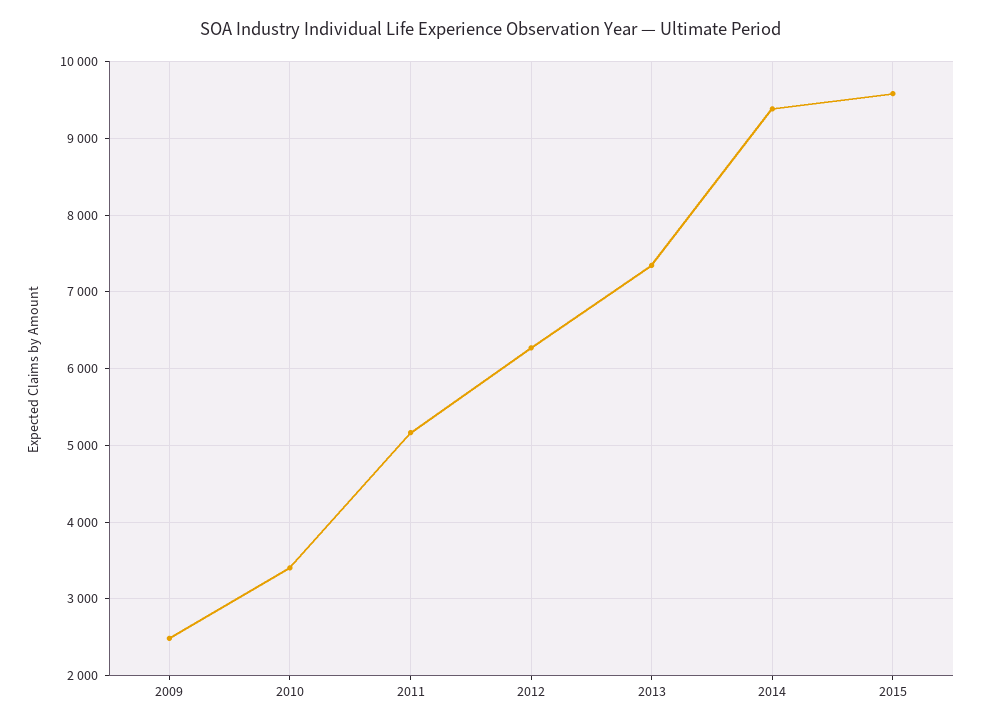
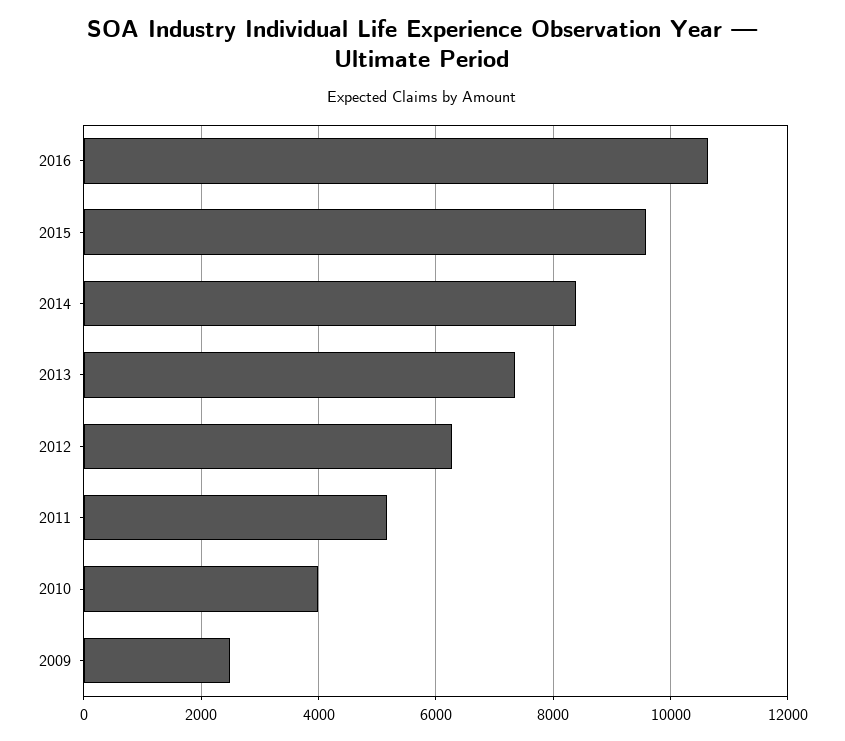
2010: 3400 -> 4000
2014: 9400 -> 8400
2016: none -> 10600

